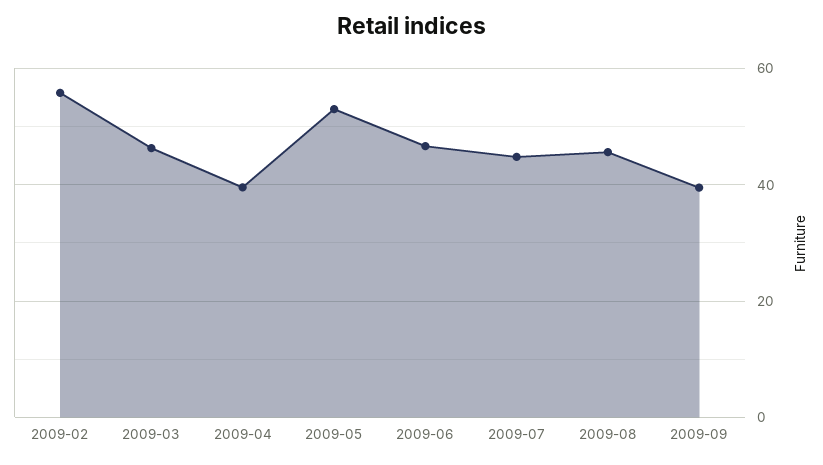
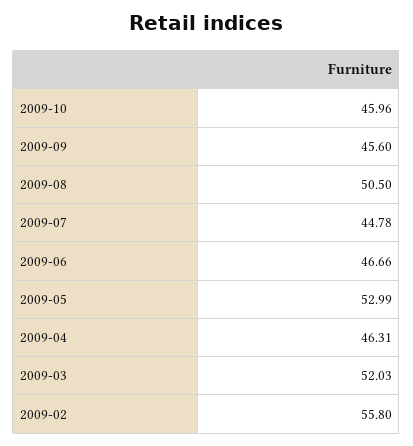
2009-03: 46 -> 52.03
2009-04: 40 -> 46.31
2009-08: 46 -> 50.5
2009-09: 40 -> 45.6
2009-10: none -> 45.96

